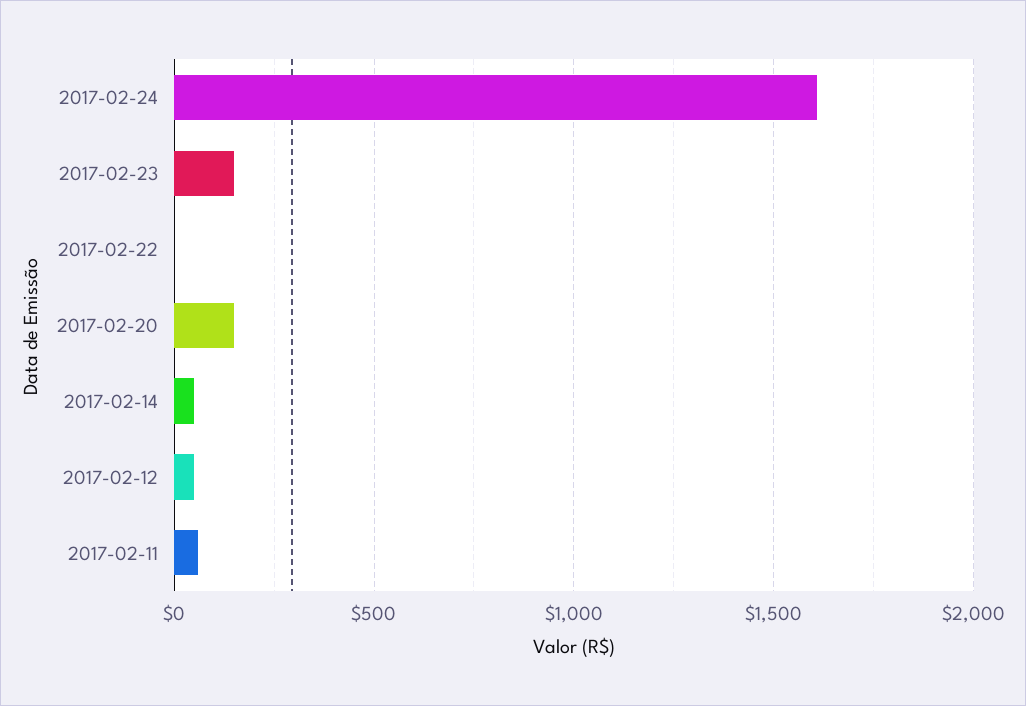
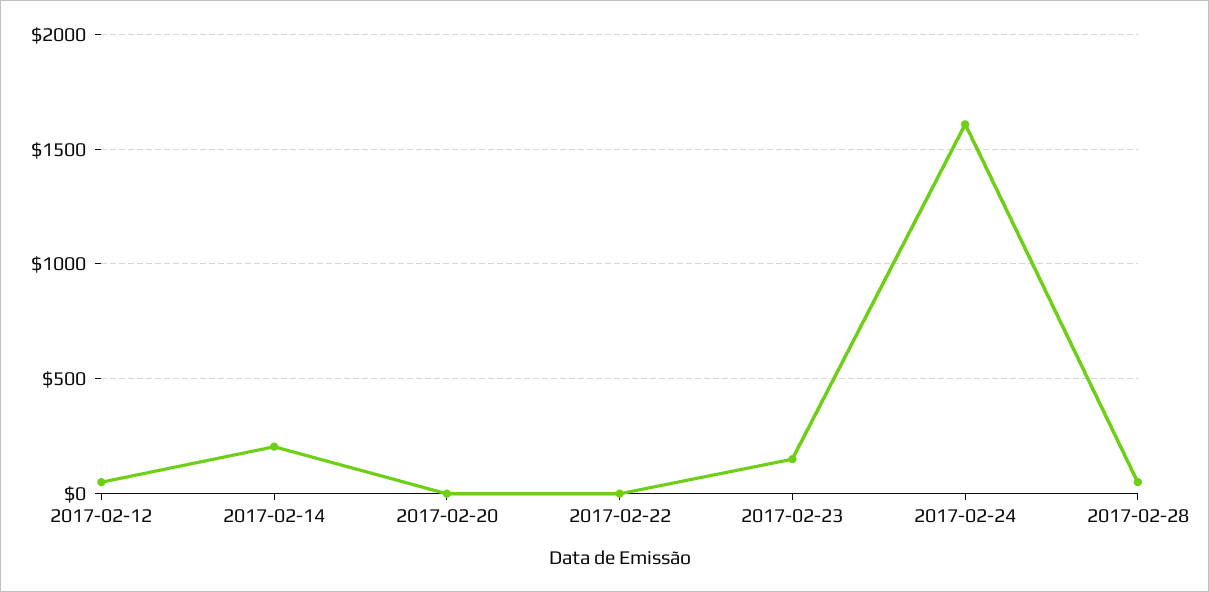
2017-02-20: 150 -> 0
2017-02-14: 50 -> 200
2017-02-11: 50 -> none
2017-02-28: none -> 50

